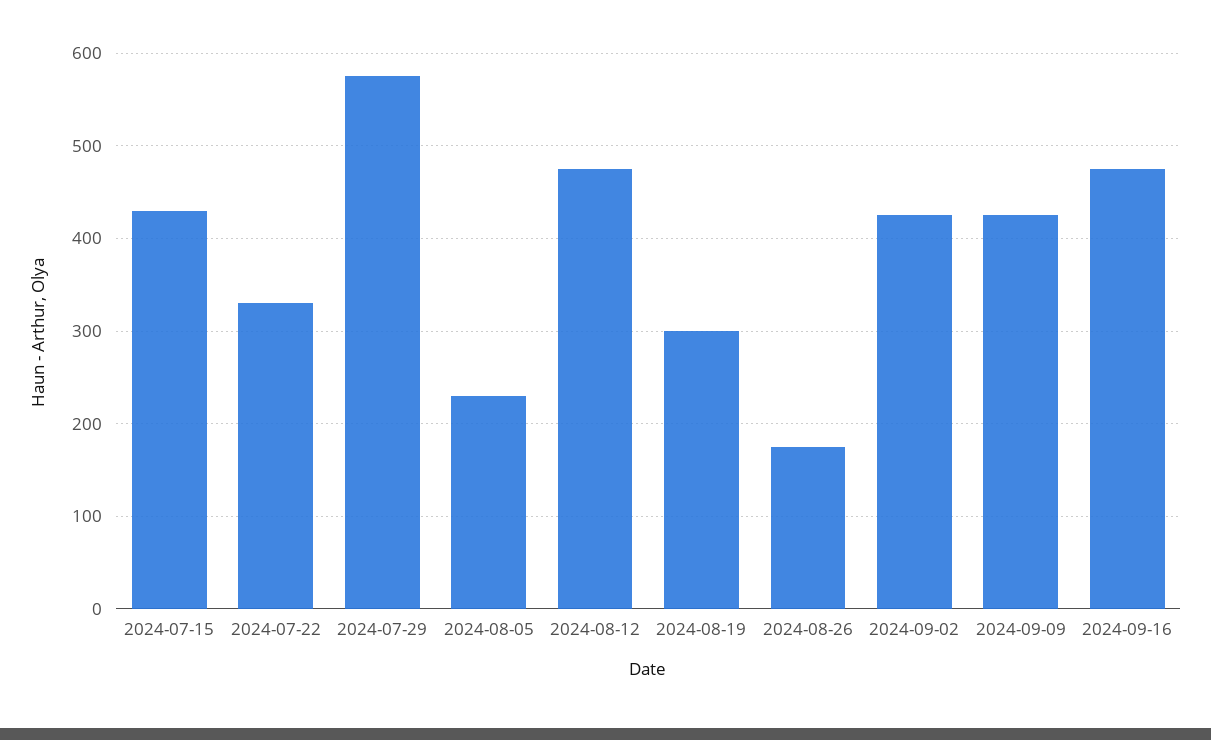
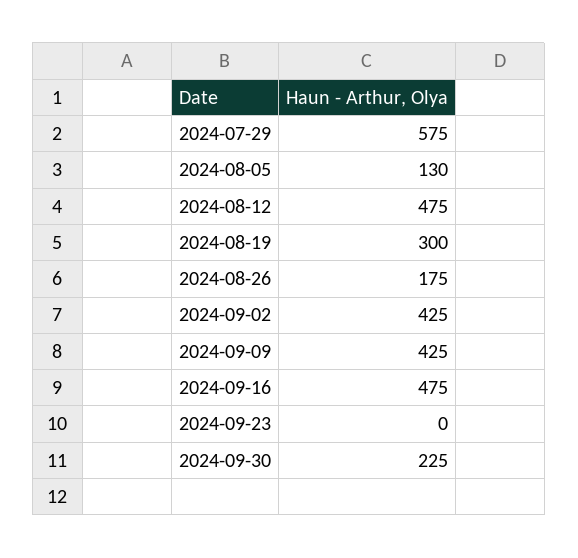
2024-07-15: 430 -> none
2024-07-22: 330 -> none
2024-08-05: 230 -> 130
2024-09-23: none -> 0
2024-09-30: none -> 225

